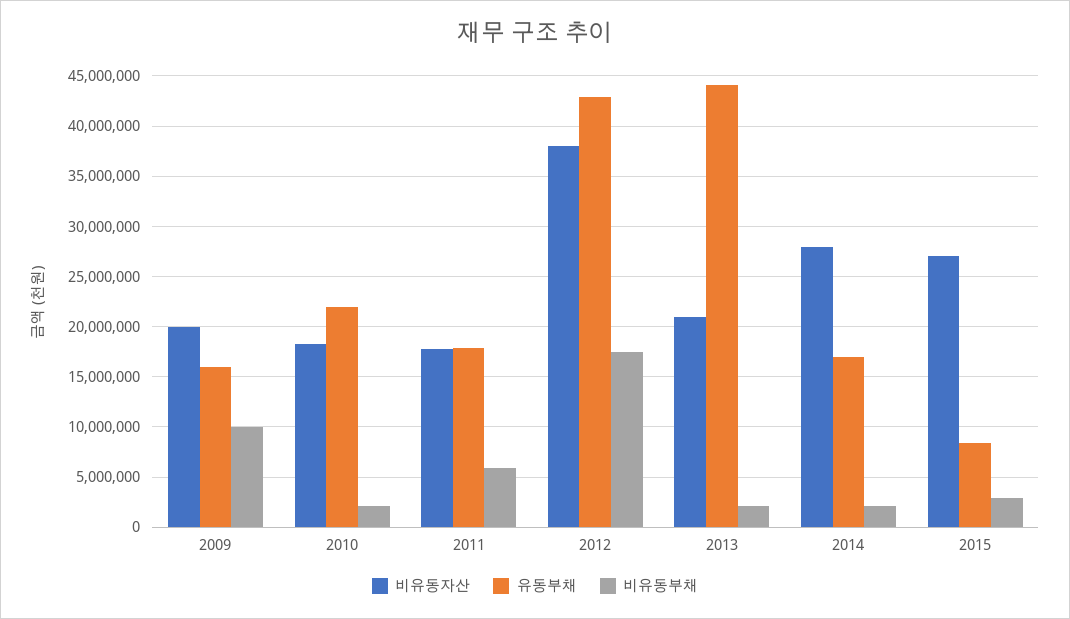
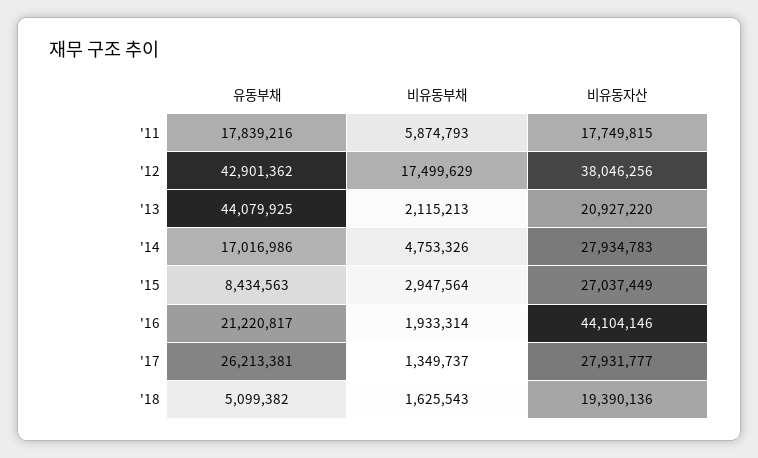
비유동자산, 2009: 20000000 -> none
유동부채, 2009: 16000000 -> none
비유동부채, 2009: 10000000 -> none
비유동자산, 2010: 18000000 -> none
유동부채, 2010: 22000000 -> none
비유동부채, 2010: 2000000 -> none
비유동부채, 2014: 2000000 -> 4753326
유동부채, '16: none -> 21220817
비유동부채, '16: none -> 1933314
비유동자산, '16: none -> 44104146
유동부채, '17: none -> 26213381
비유동부채, '17: none -> 1349737
비유동자산, '17: none -> 27931777
유동부채, '18: none -> 5099382
비유동부채, '18: none -> 1625543
비유동자산, '18: none -> 19390136

